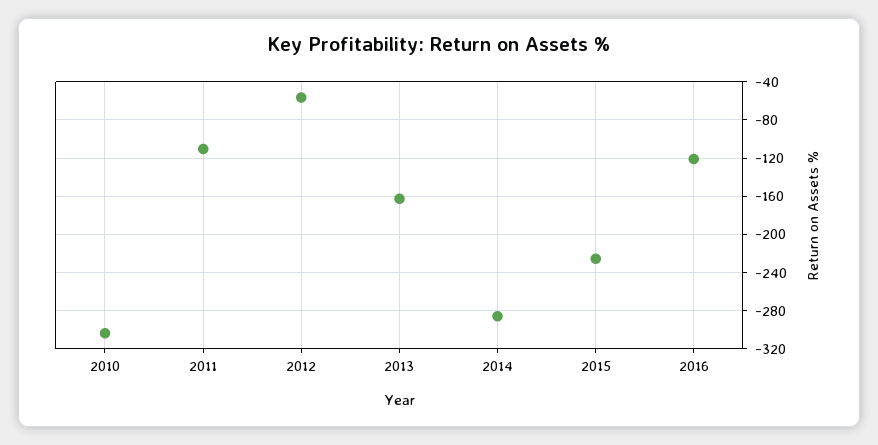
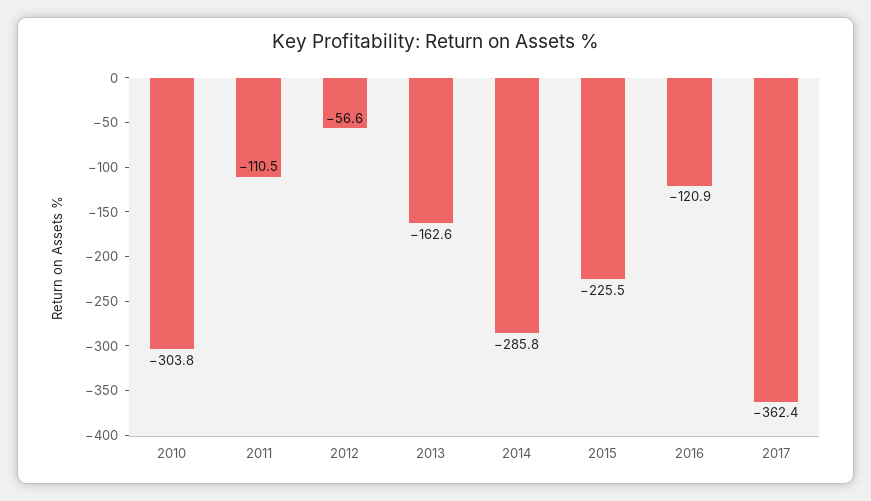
2017: none -> -362.4

